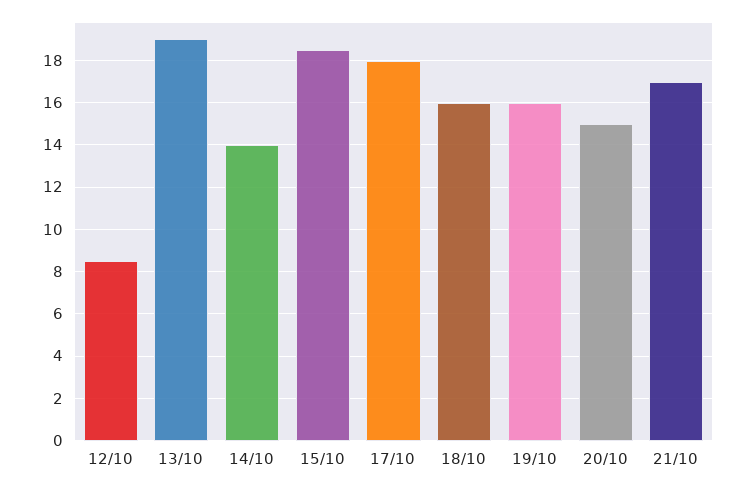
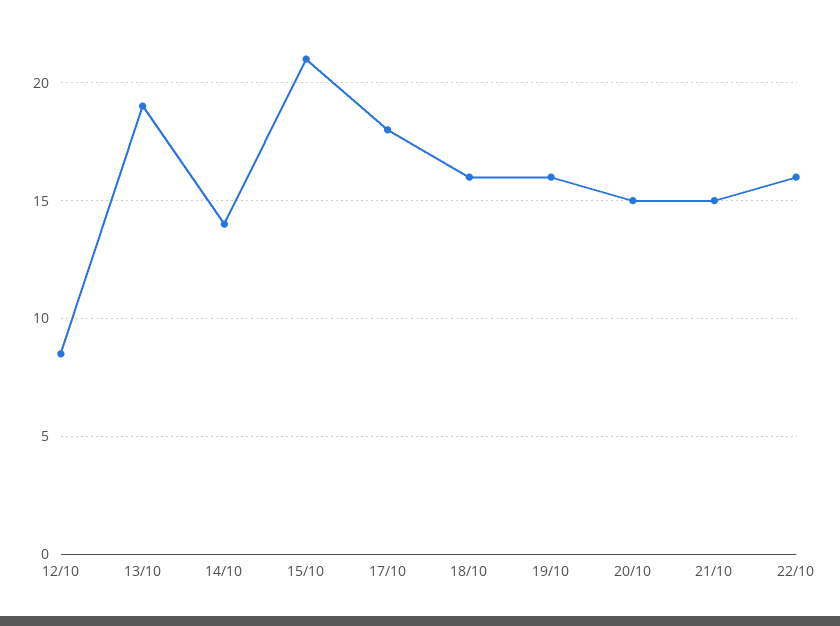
15/10: 18.5 -> 21
21/10: 17 -> 15
22/10: none -> 16

